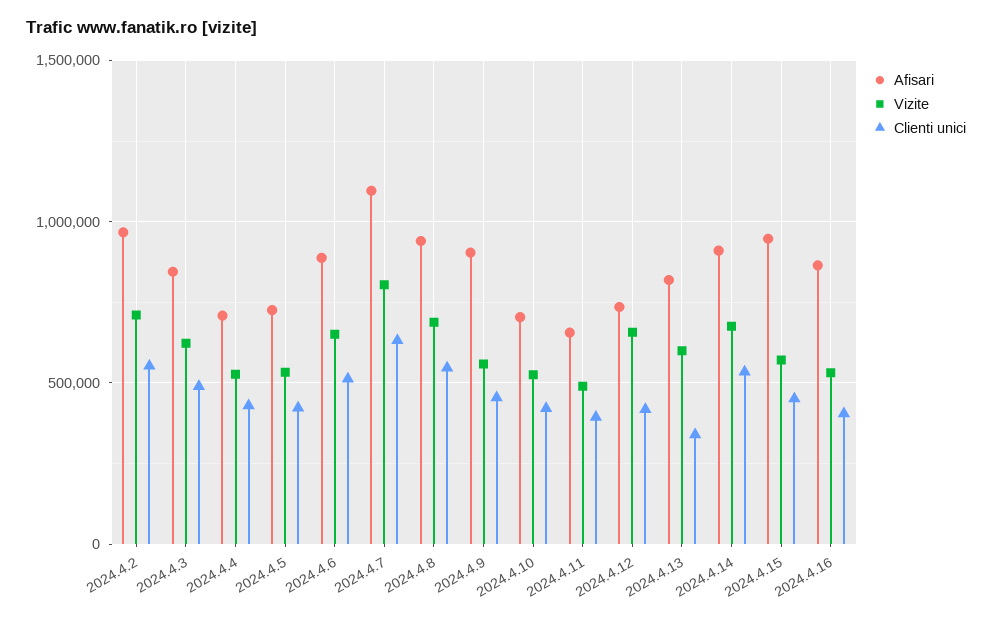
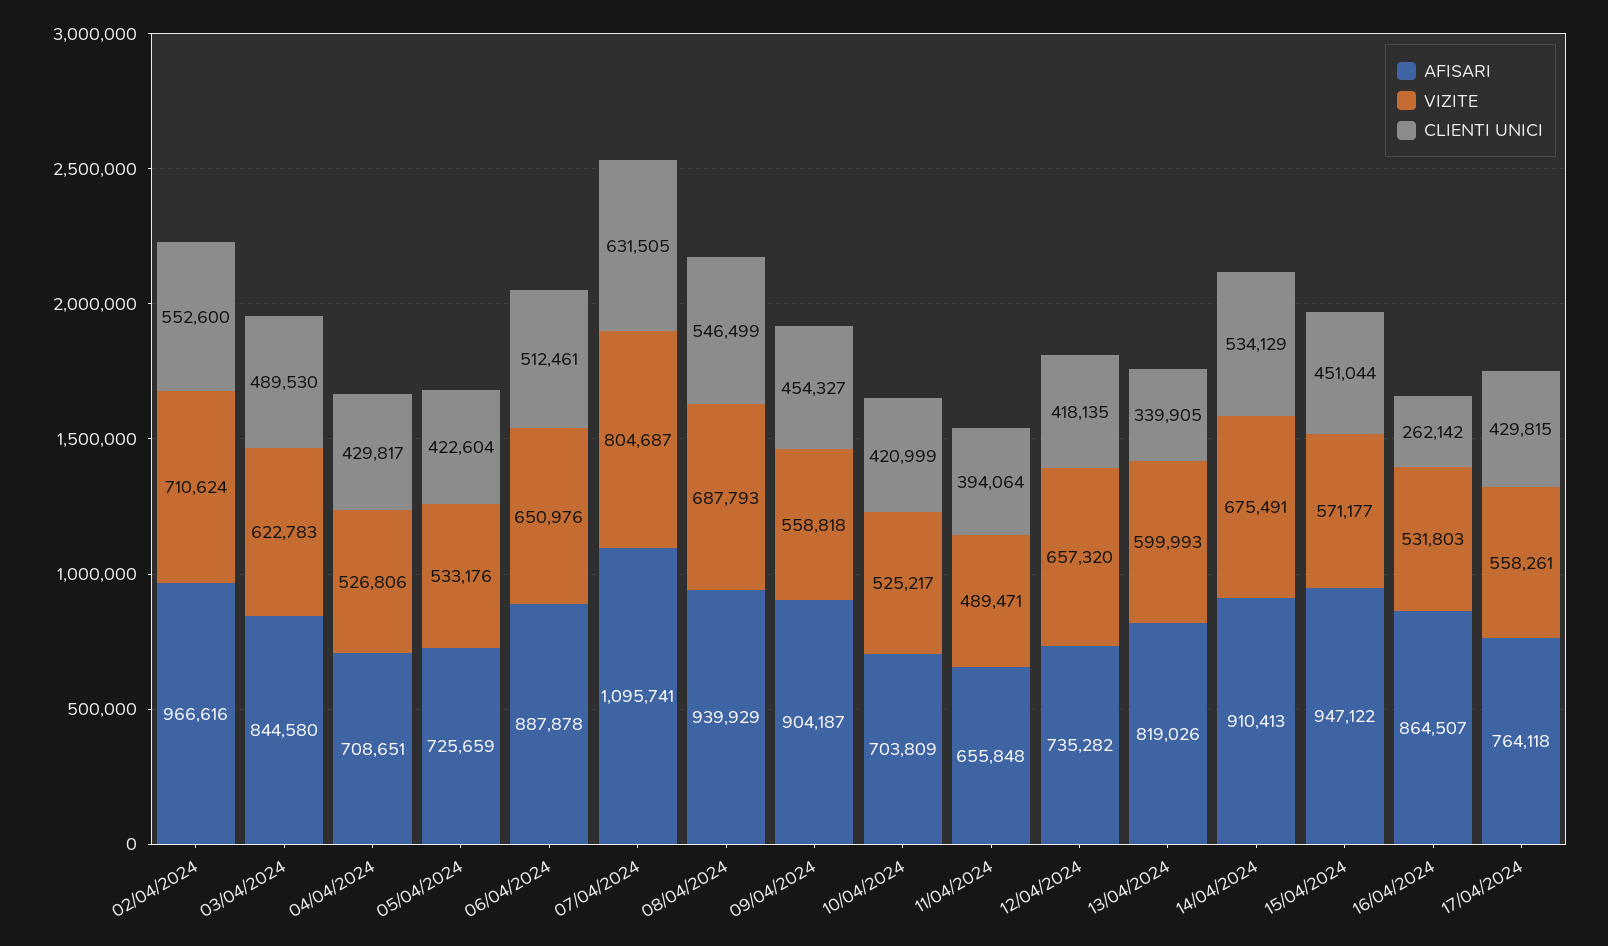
Clienti unici, 2024.4.16: 400000 -> 262142
Afisari, 17/04/2024: none -> 764118
Vizite, 17/04/2024: none -> 558261
Clienti unici, 17/04/2024: none -> 429815

